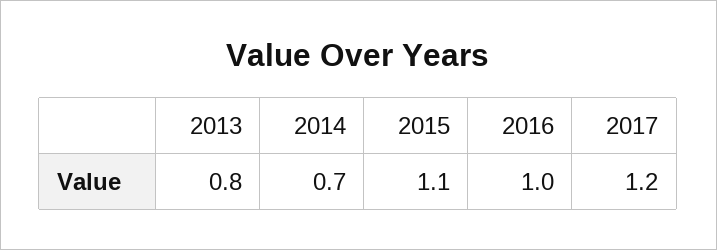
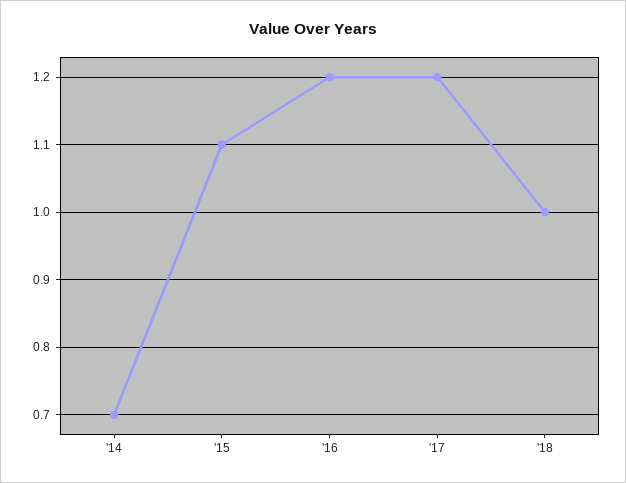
2013: 0.8 -> none
2016: 1 -> 1.2
'18: none -> 1

